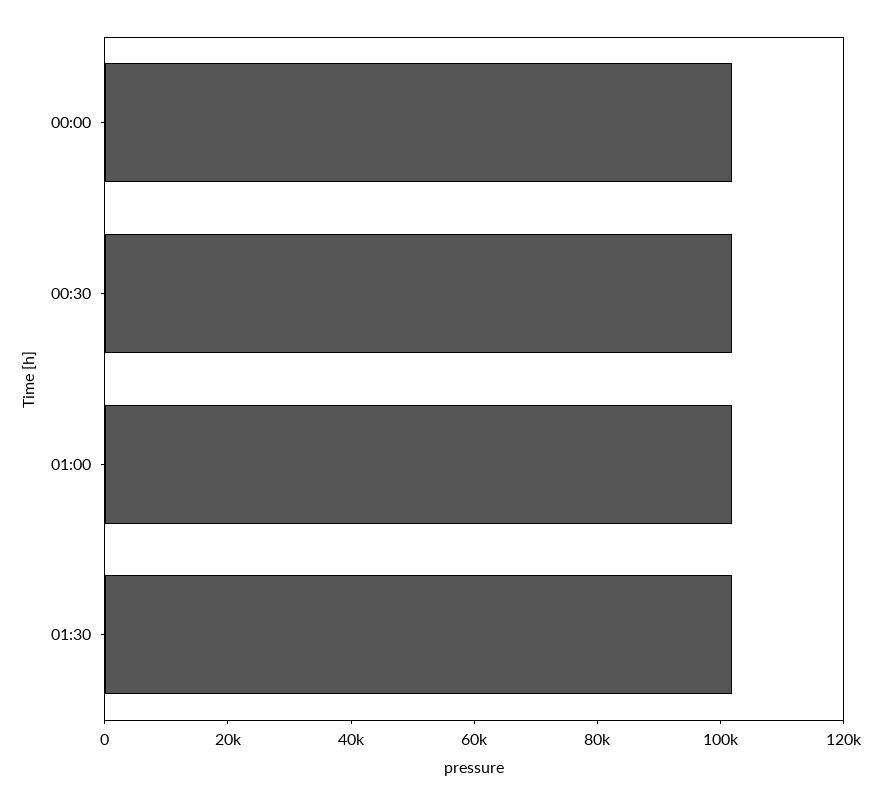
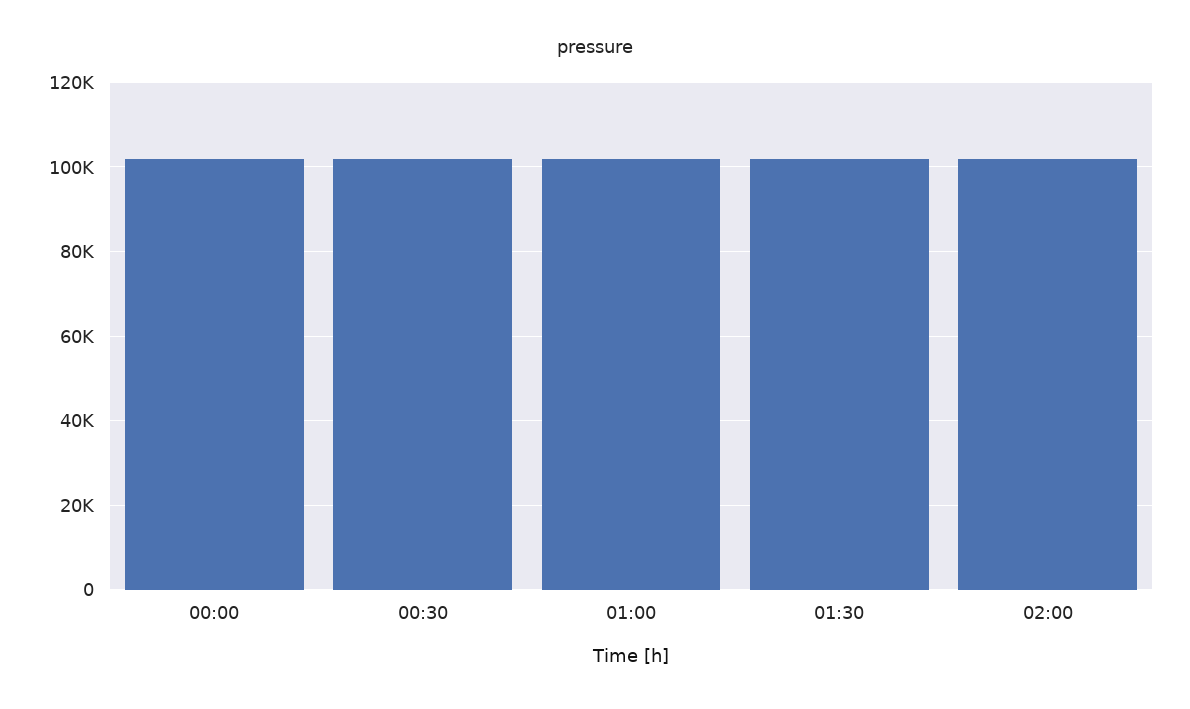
02:00: none -> 102000

